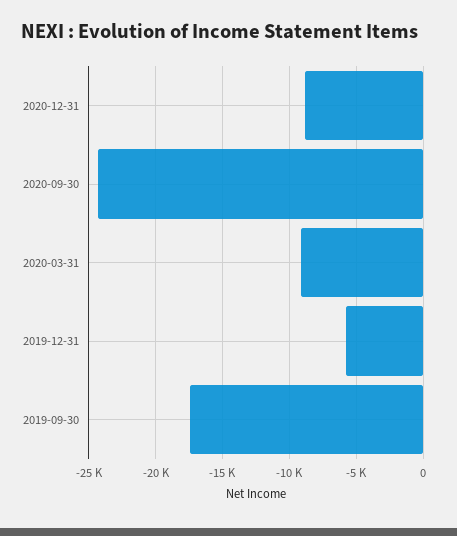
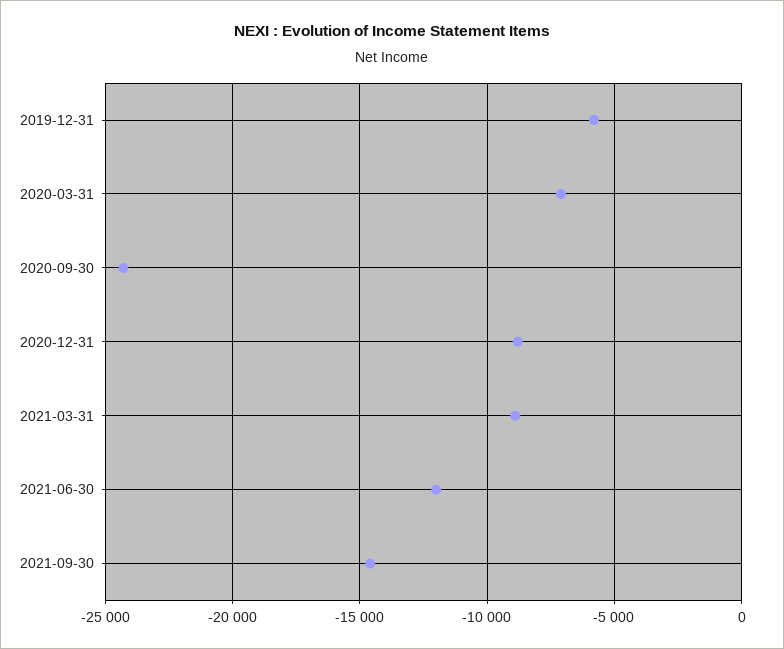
2020-03-31: -9000 -> -7000
2019-09-30: -17500 -> none
2021-03-31: none -> -9000
2021-06-30: none -> -12000
2021-09-30: none -> -14500

